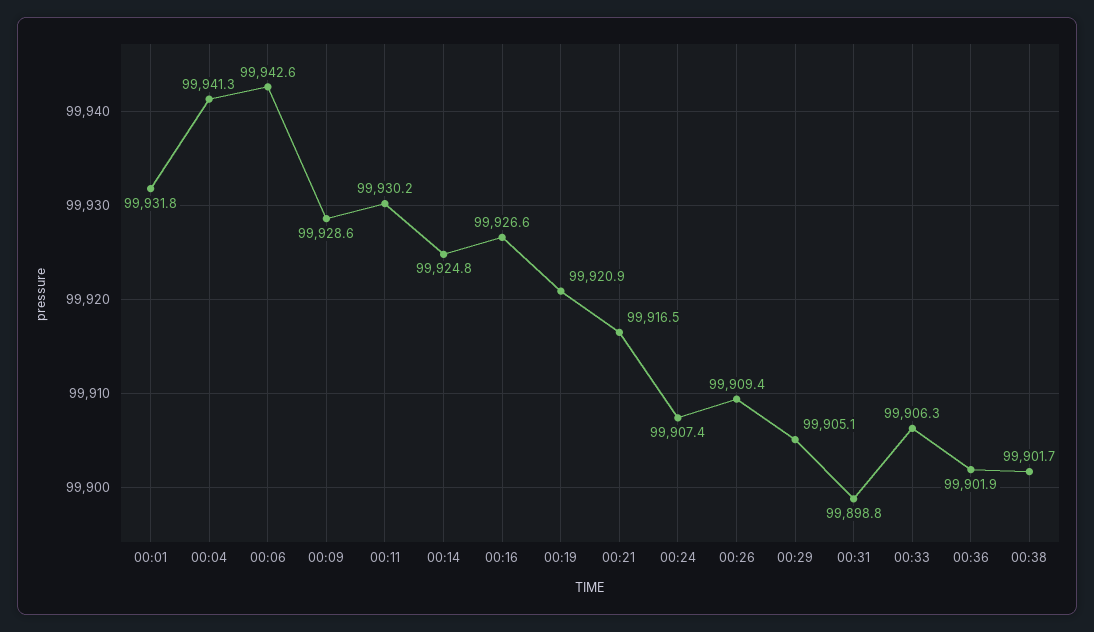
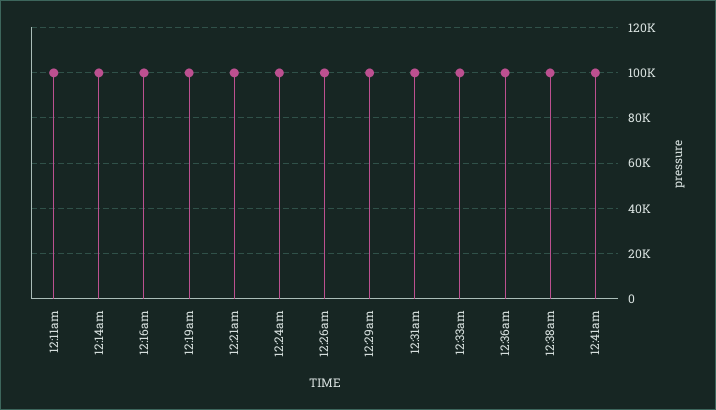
00:01: 99931.8 -> none
00:04: 99941.3 -> none
00:06: 99942.6 -> none
00:09: 99928.6 -> none
12:41am: none -> 100000

